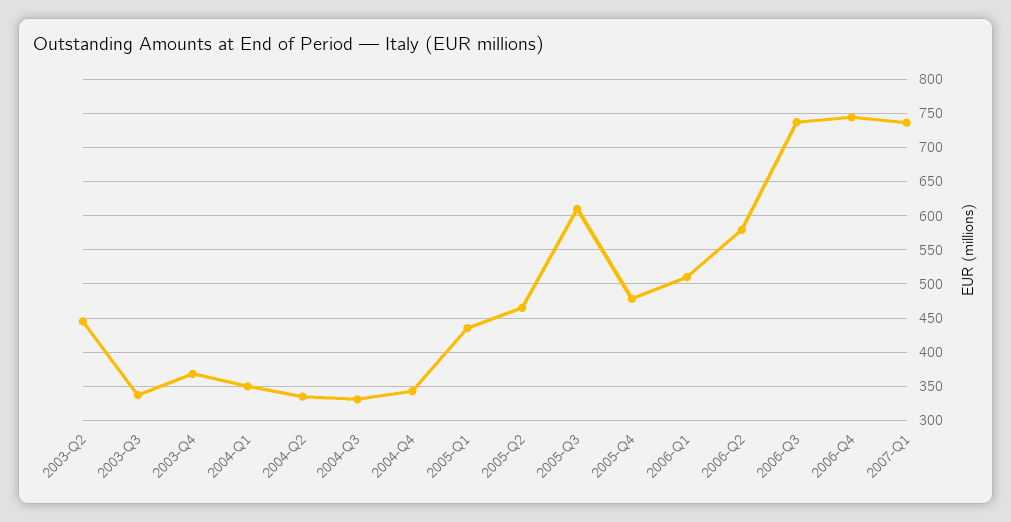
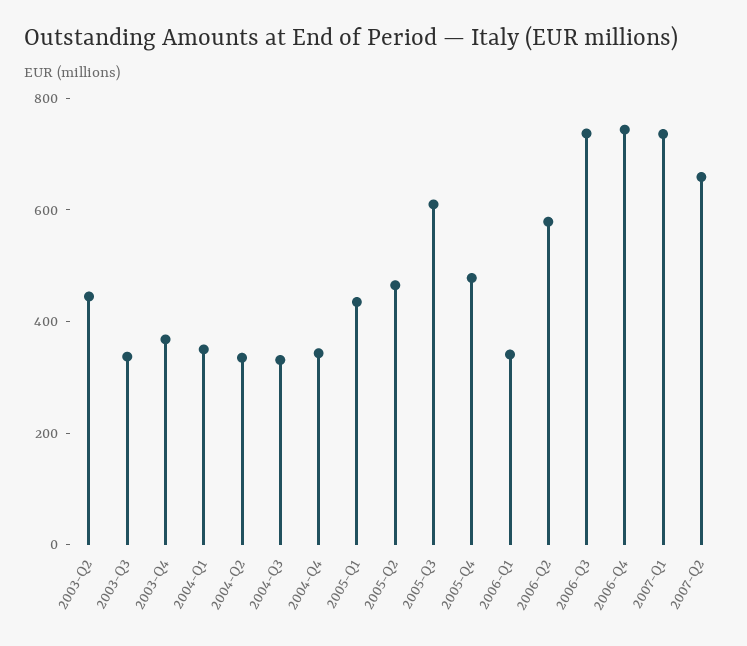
2006-Q1: 510 -> 350
2007-Q2: none -> 650

